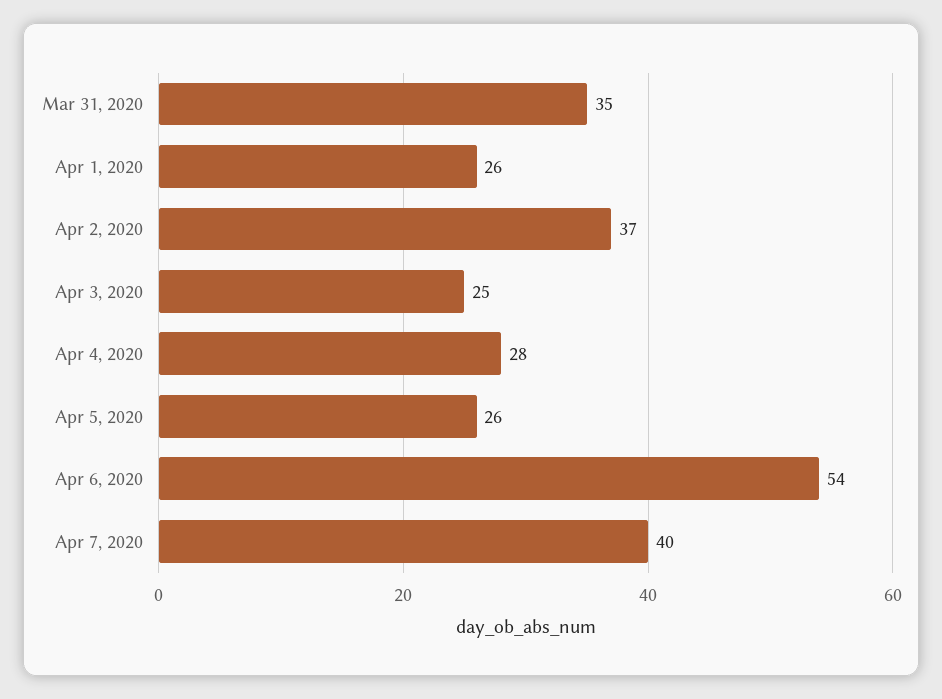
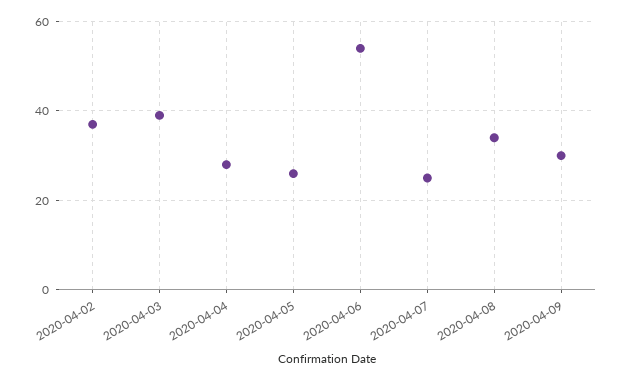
Mar 31, 2020: 35 -> none
Apr 1, 2020: 26 -> none
Apr 3, 2020: 25 -> 40
Apr 7, 2020: 40 -> 25
2020-04-08: none -> 35
2020-04-09: none -> 30

